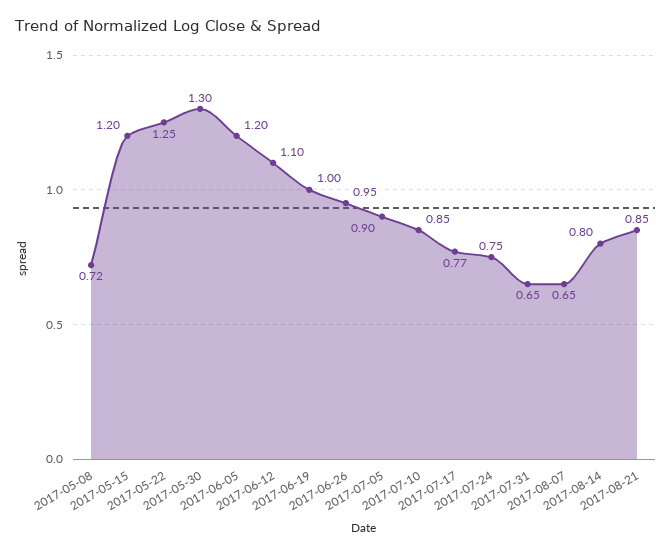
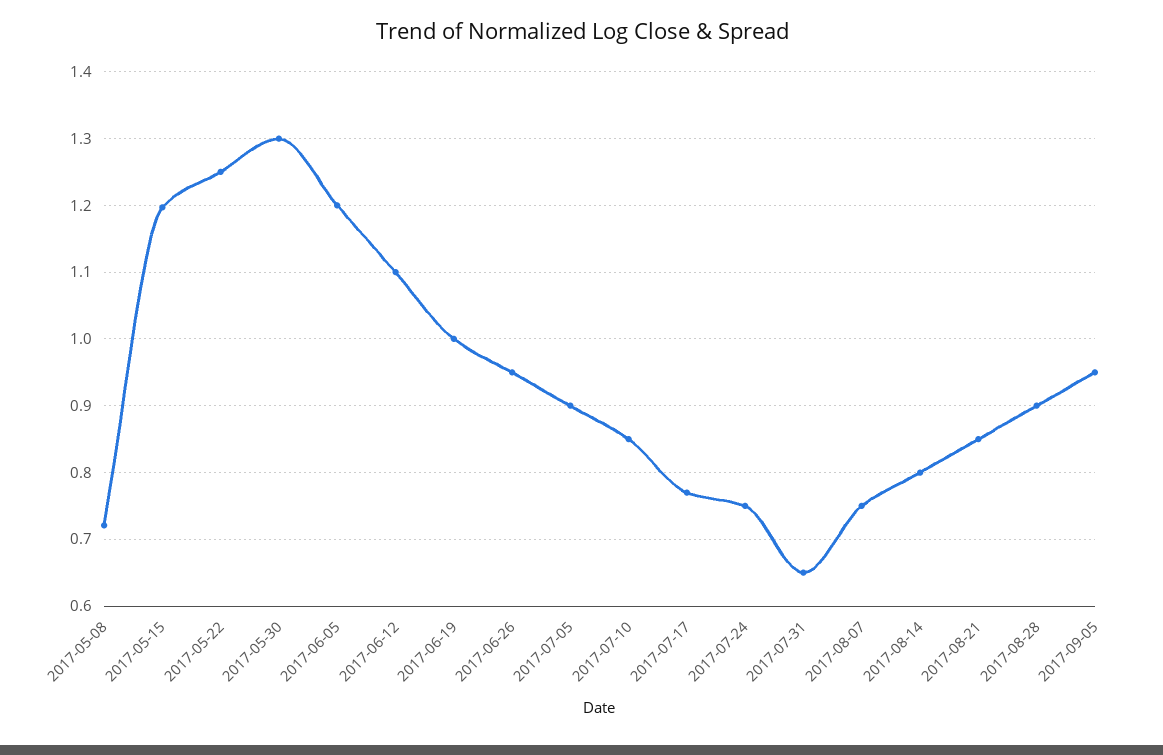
2017-08-07: 0.65 -> 0.75
2017-08-28: none -> 0.9
2017-09-05: none -> 0.95

